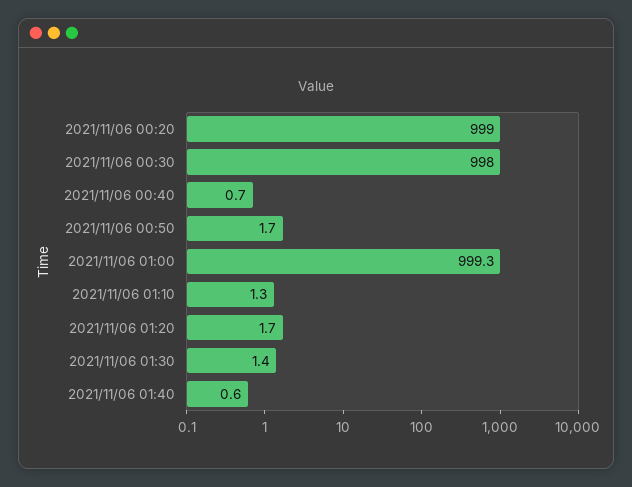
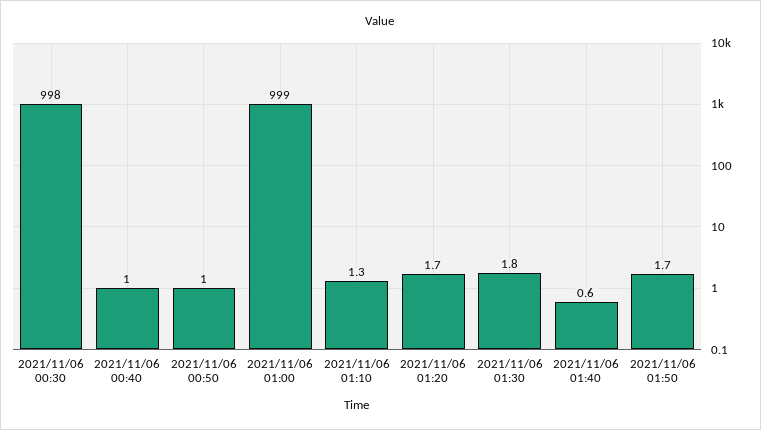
2021/11/06 00:20: 999 -> none
2021/11/06 00:40: 0.7 -> 1
2021/11/06 00:50: 1.7 -> 1
2021/11/06 01:00: 999.3 -> 999
2021/11/06 01:30: 1.4 -> 1.8
2021/11/06 01:50: none -> 1.7

